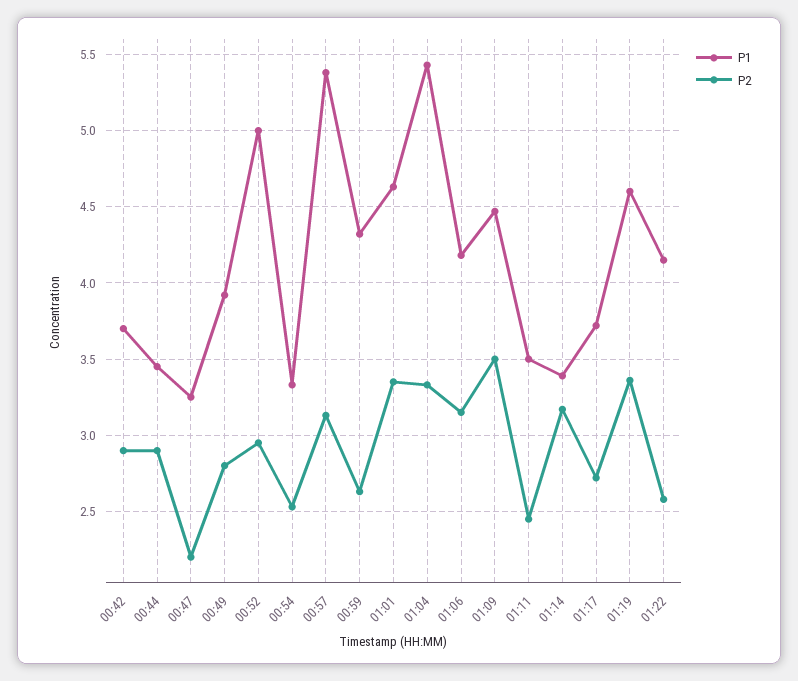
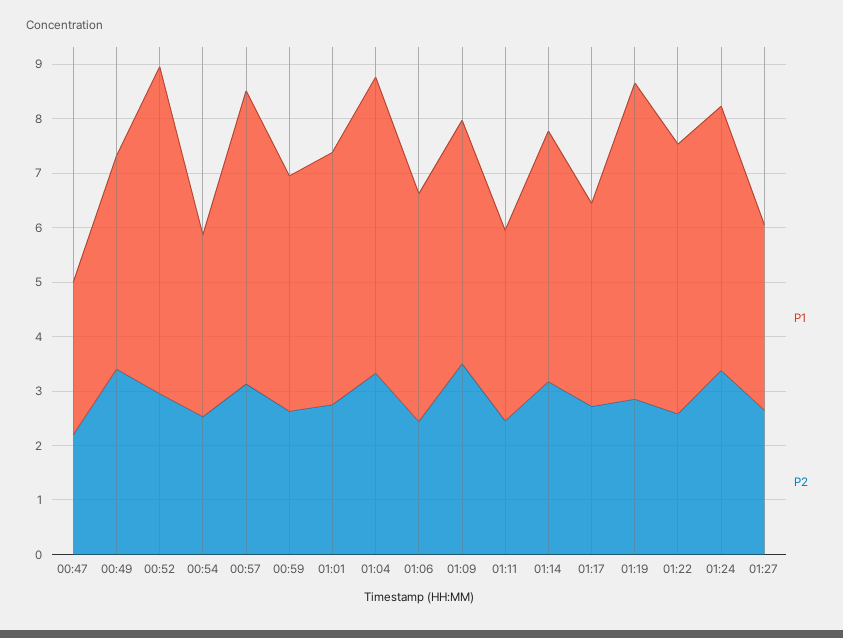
P1, 00:42: 3.7 -> none
P2, 00:42: 2.9 -> none
P1, 00:44: 3.45 -> none
P2, 00:44: 2.9 -> none
P1, 00:47: 3.25 -> 2.8
P2, 00:49: 2.8 -> 3.4
P1, 00:52: 5 -> 6
P2, 01:01: 3.35 -> 2.8
P2, 01:06: 3.15 -> 2.4
P1, 01:14: 3.4 -> 4.6
P1, 01:19: 4.6 -> 5.8
P2, 01:19: 3.35 -> 2.8
P1, 01:22: 4.15 -> 5
P1, 01:24: none -> 4.8
P2, 01:24: none -> 3.4
P1, 01:27: none -> 3.4
P2, 01:27: none -> 2.6

